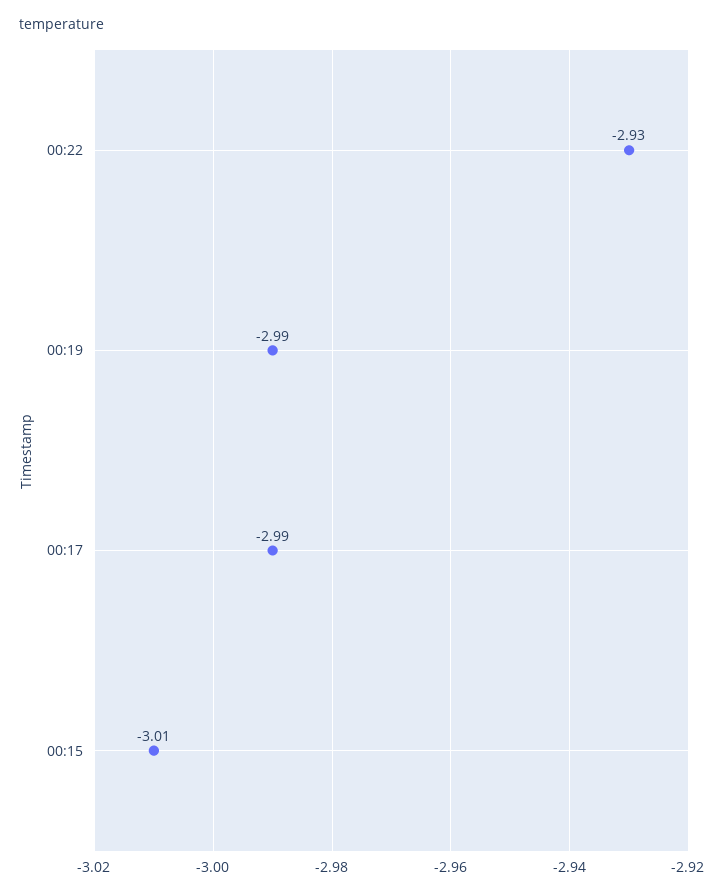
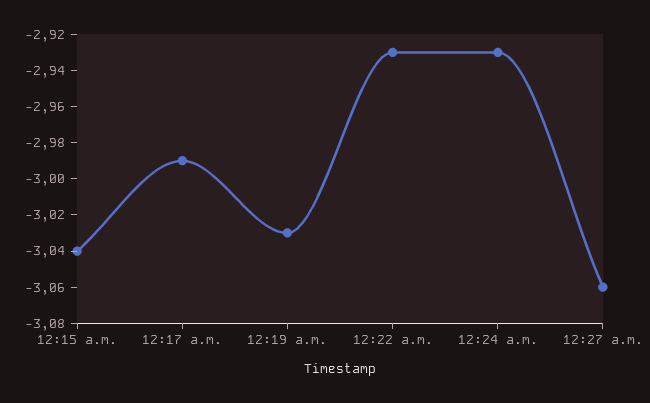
00:19: -2.99 -> -3.03
00:15: -3.01 -> -3.04
12:24 a.m.: none -> -2.93
12:27 a.m.: none -> -3.06

